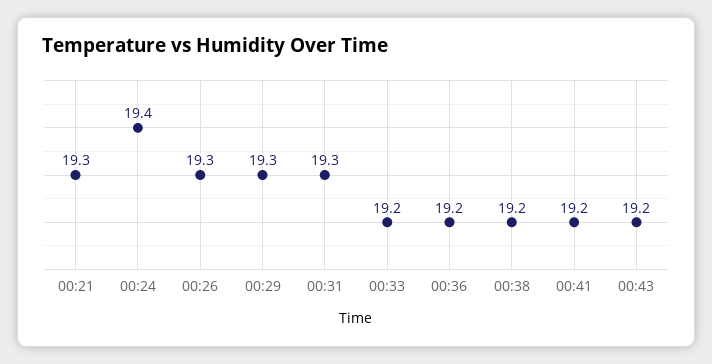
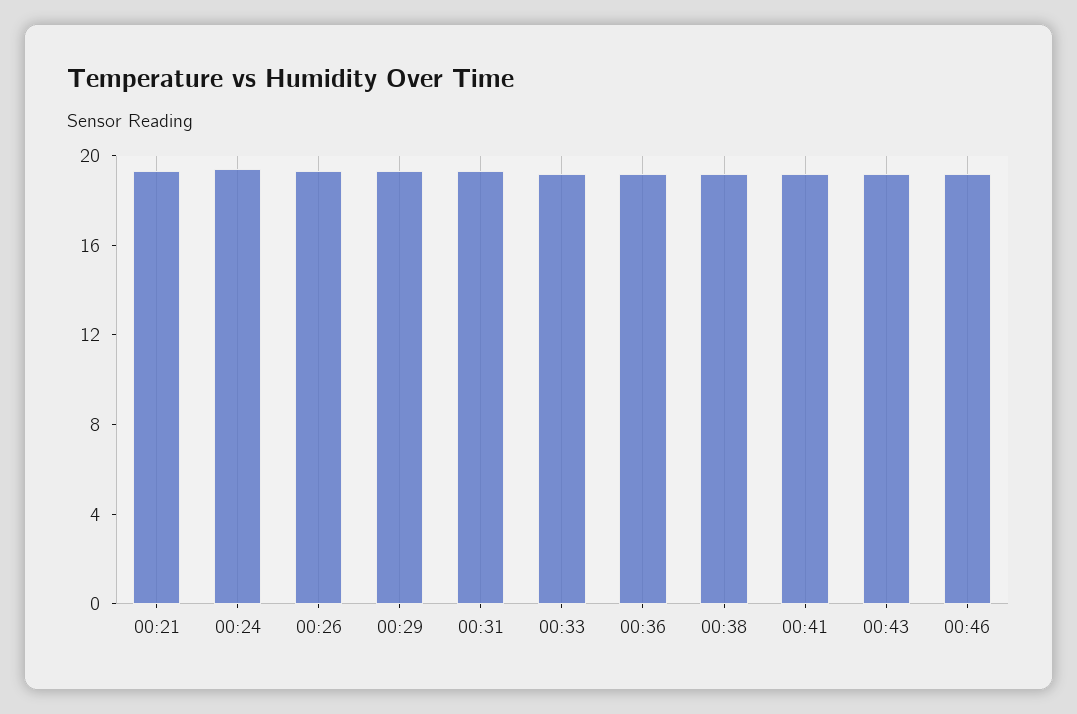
00:46: none -> 19

